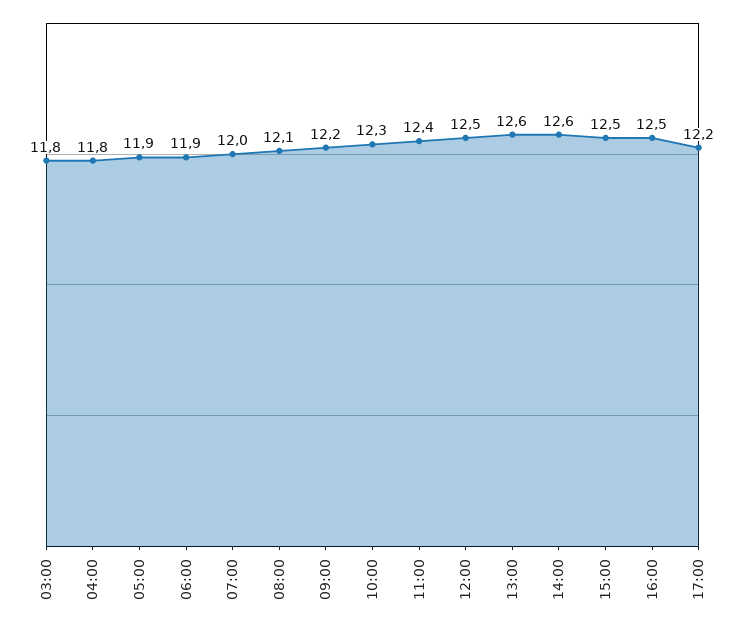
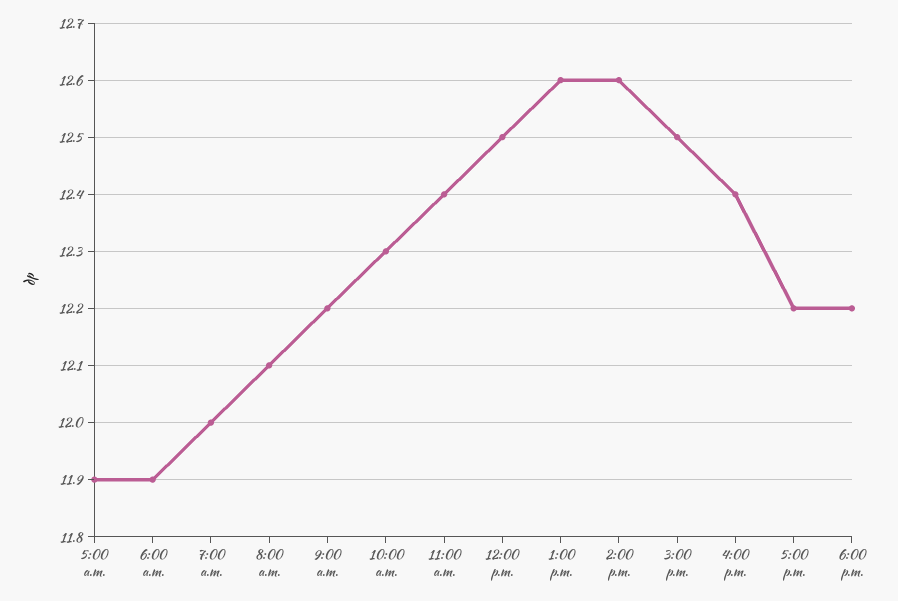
03:00: 11.8 -> none
04:00: 11.8 -> none
16:00: 12.5 -> 12.4
6:00 p.m.: none -> 12.2

